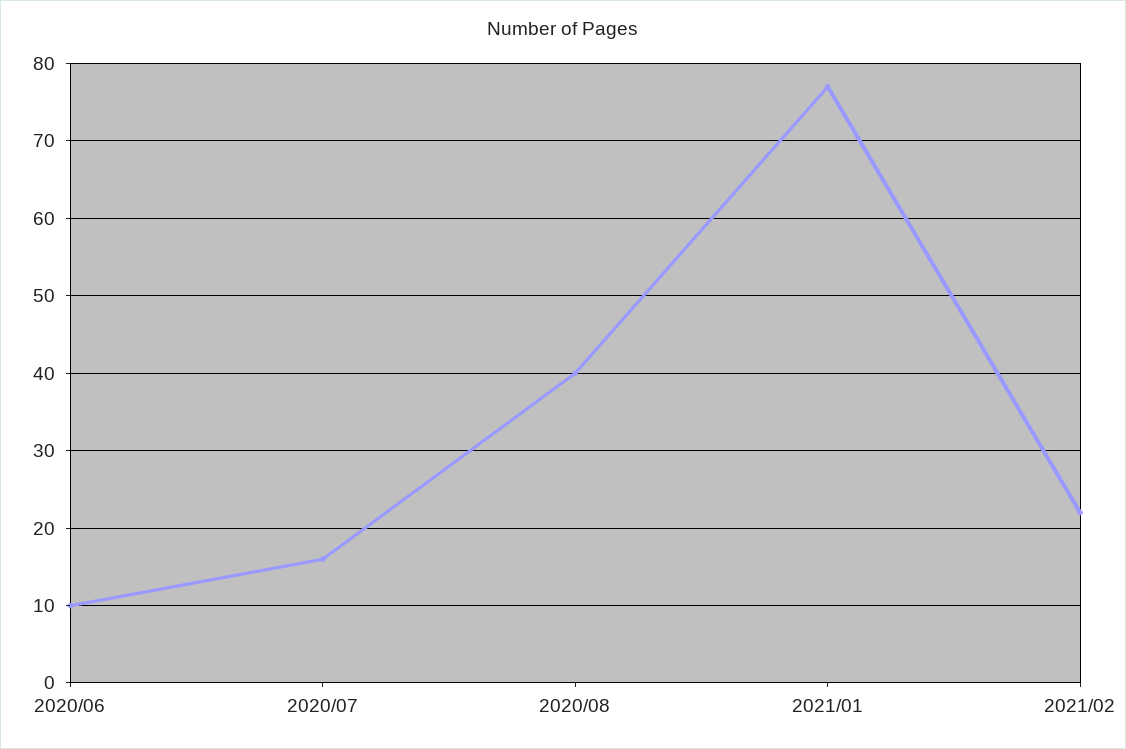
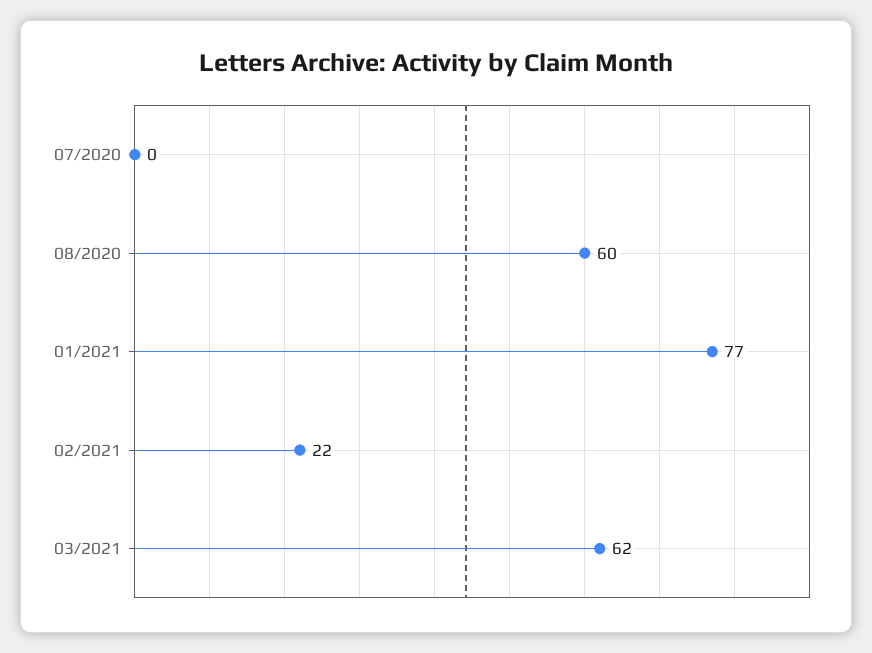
2020/06: 10 -> none
2020/07: 16 -> 0
2020/08: 40 -> 60
03/2021: none -> 62

